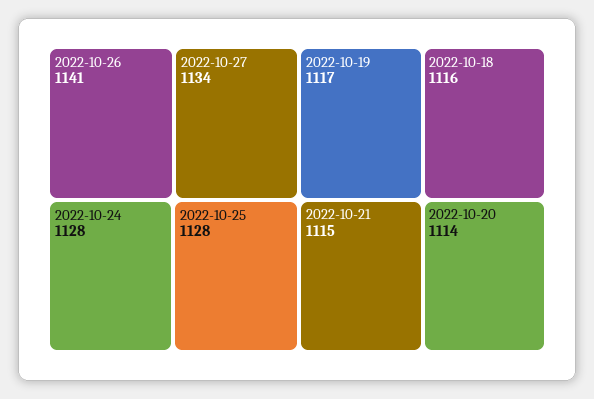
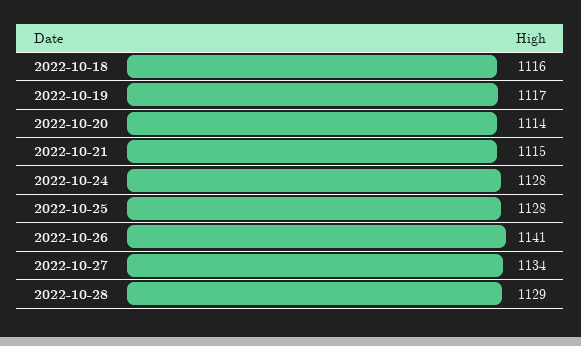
2022-10-28: none -> 1129

